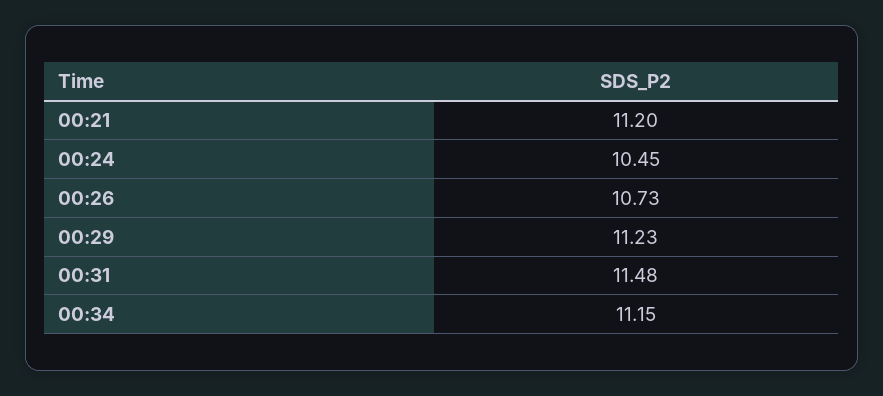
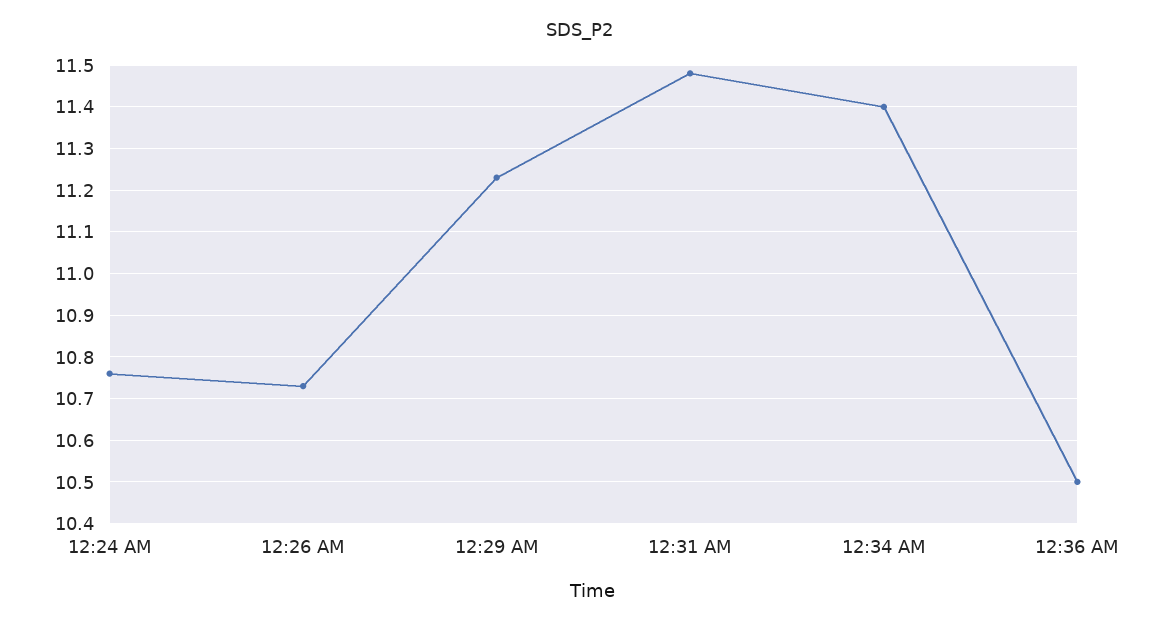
00:21: 11.2 -> none
00:24: 10.45 -> 10.75
00:34: 11.15 -> 11.4
12:36 AM: none -> 10.5

